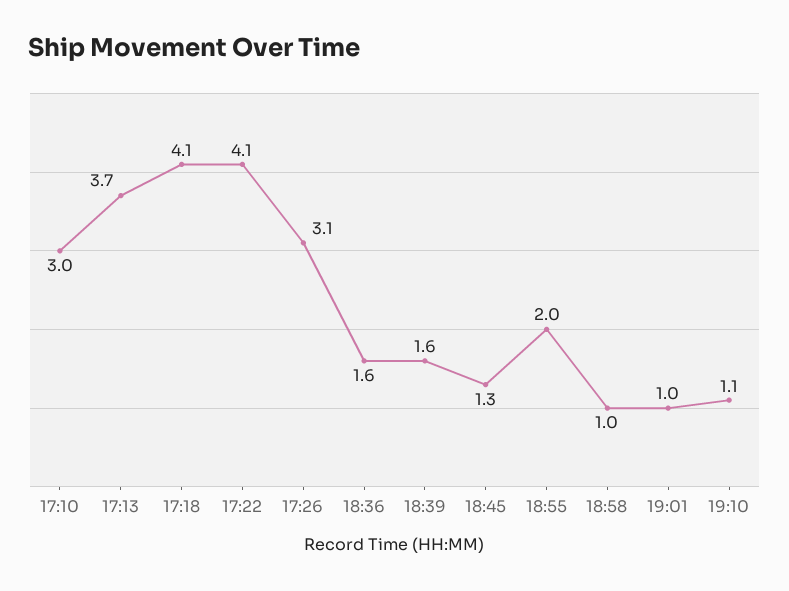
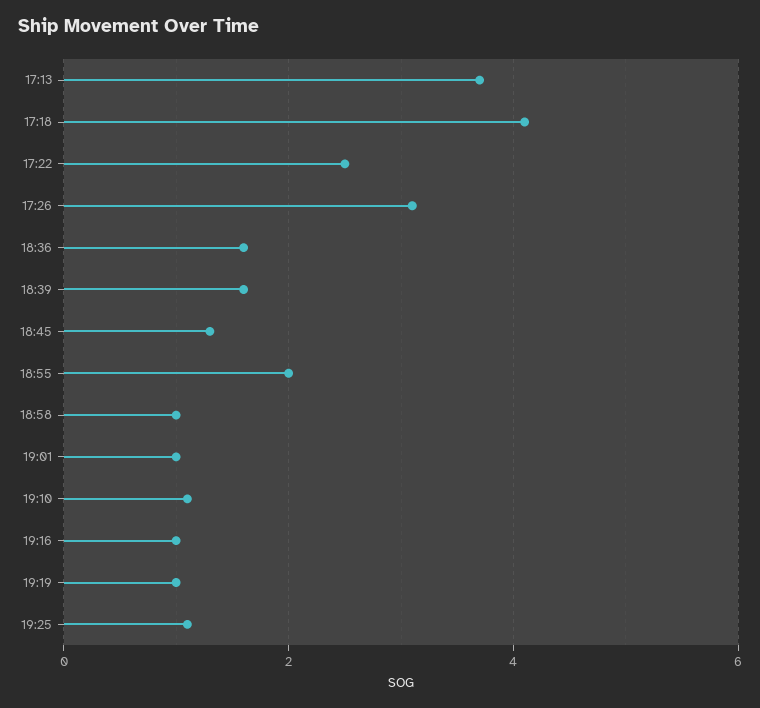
17:10: 3 -> none
17:22: 4.1 -> 2.5
19:16: none -> 1
19:19: none -> 1
19:25: none -> 1

